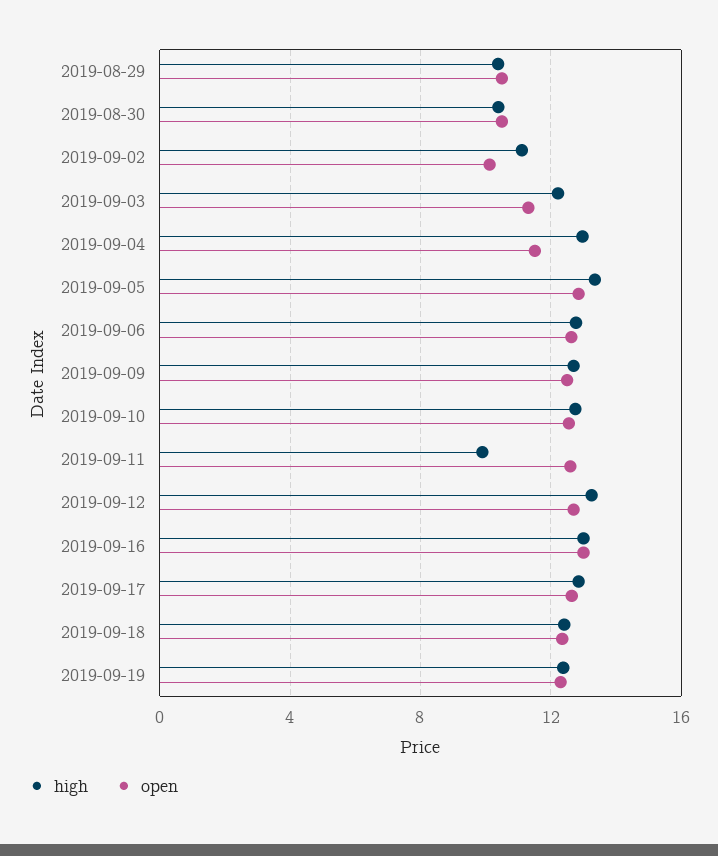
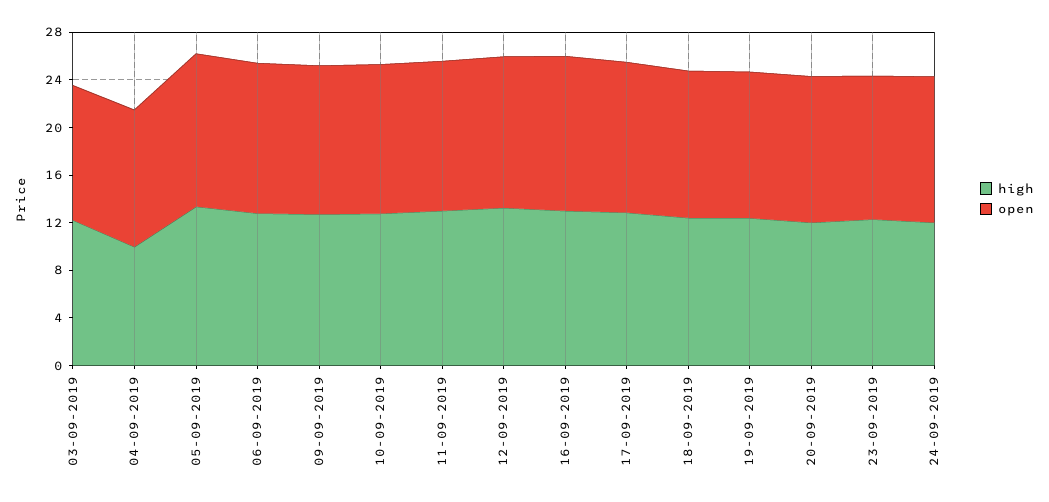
high, 2019-08-29: 10.5 -> none
open, 2019-08-29: 10.5 -> none
high, 2019-08-30: 10.5 -> none
open, 2019-08-30: 10.5 -> none
high, 2019-09-02: 11 -> none
open, 2019-09-02: 10 -> none
high, 2019-09-04: 13 -> 10
high, 2019-09-11: 10 -> 13
high, 20-09-2019: none -> 12
open, 20-09-2019: none -> 12
high, 23-09-2019: none -> 12
open, 23-09-2019: none -> 12
high, 24-09-2019: none -> 12
open, 24-09-2019: none -> 12

